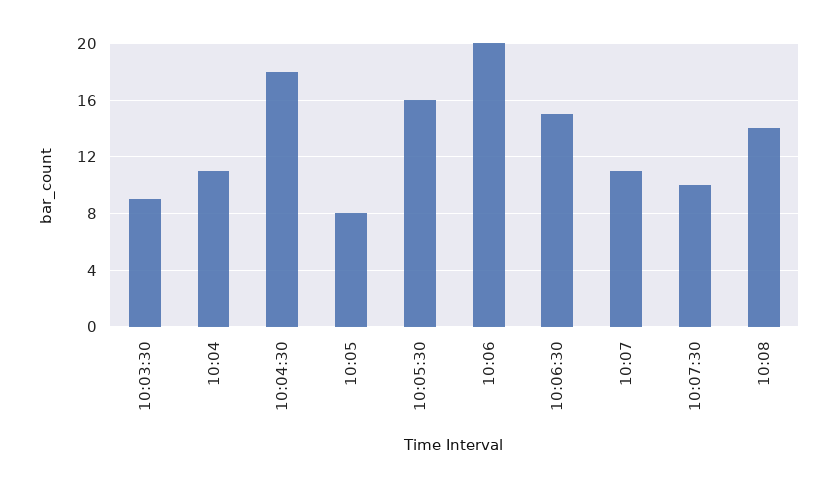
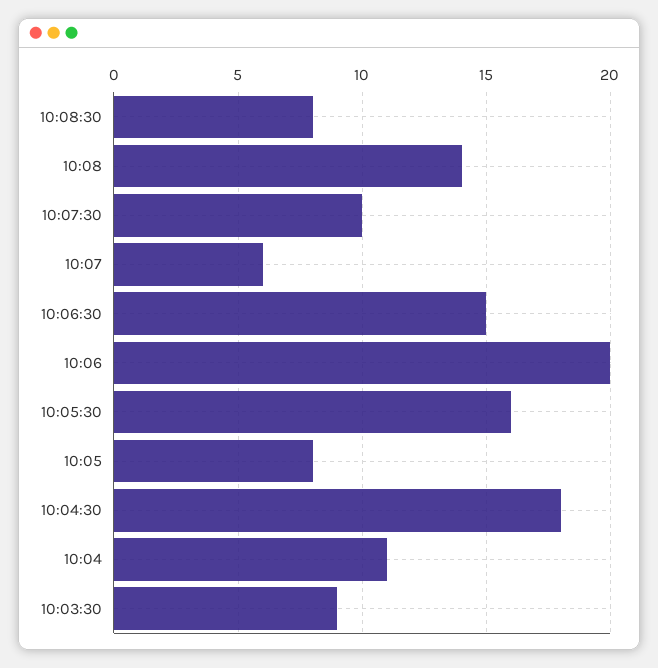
10:07: 11 -> 6
10:08:30: none -> 8

